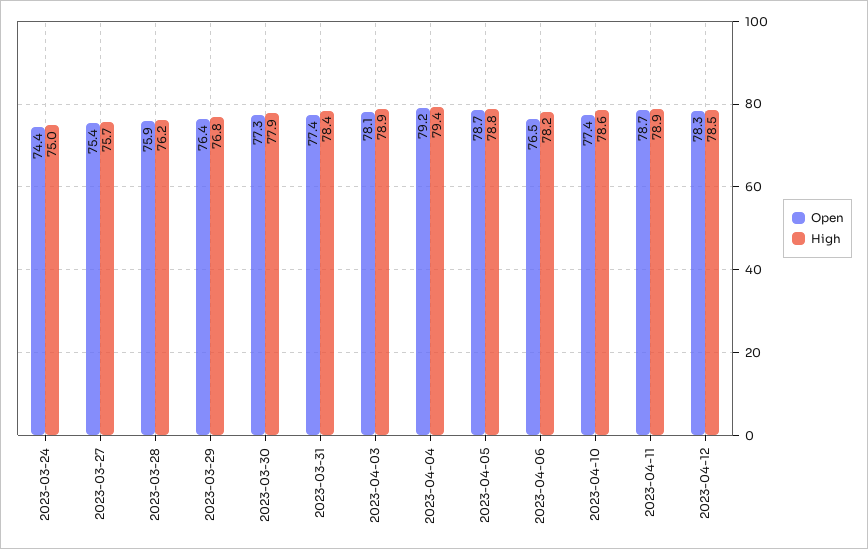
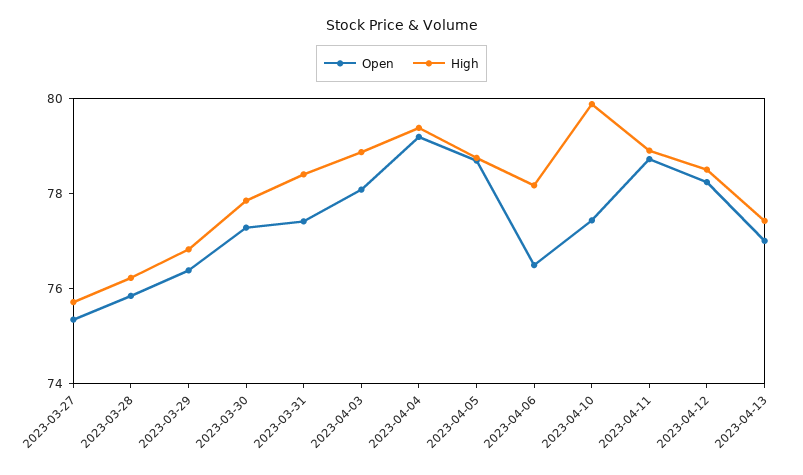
Open, 2023-03-24: 74.4 -> none
High, 2023-03-24: 75 -> none
High, 2023-04-10: 78.6 -> 80
Open, 2023-04-13: none -> 77
High, 2023-04-13: none -> 77.5

